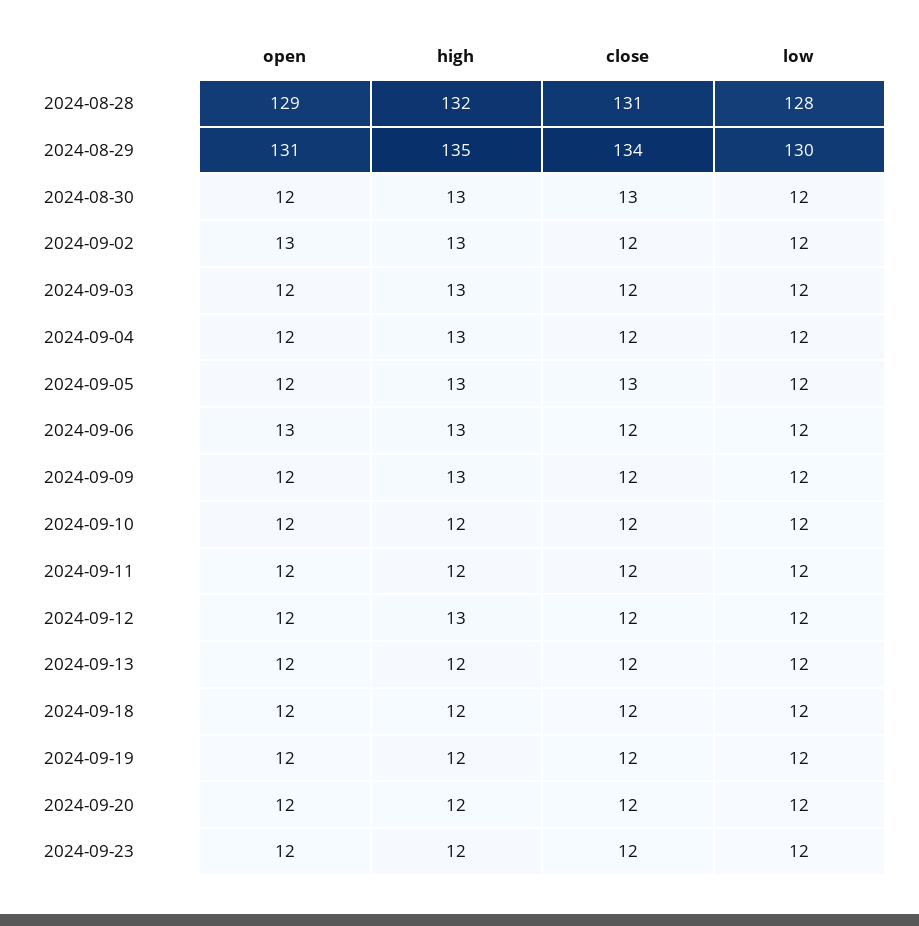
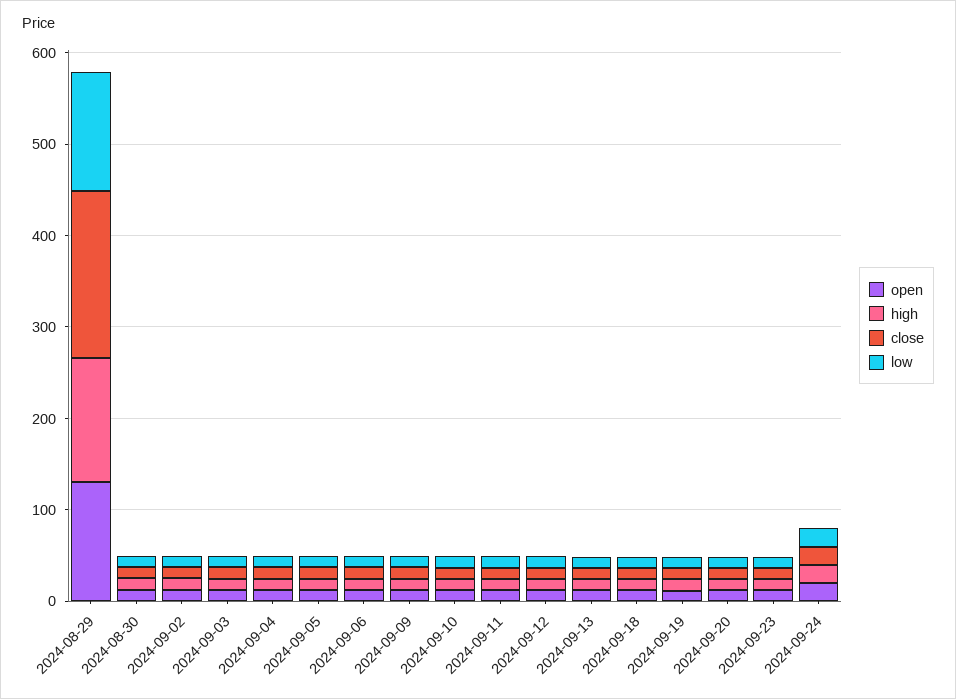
open, 2024-08-28: 129 -> none
high, 2024-08-28: 132 -> none
close, 2024-08-28: 131 -> none
low, 2024-08-28: 128 -> none
close, 2024-08-29: 134 -> 180
open, 2024-09-24: none -> 20
high, 2024-09-24: none -> 20
close, 2024-09-24: none -> 20
low, 2024-09-24: none -> 20

